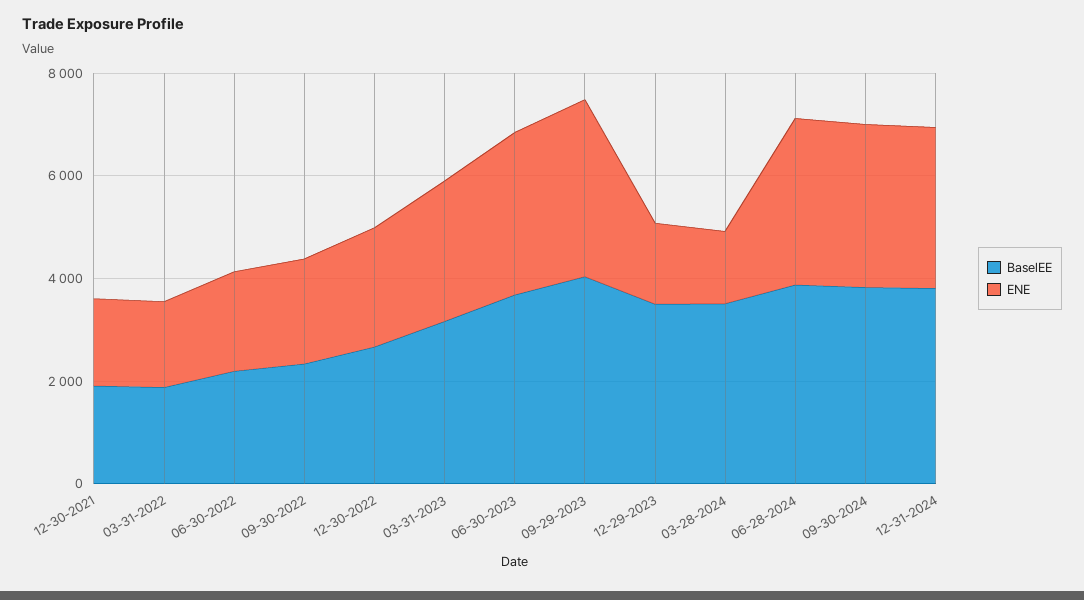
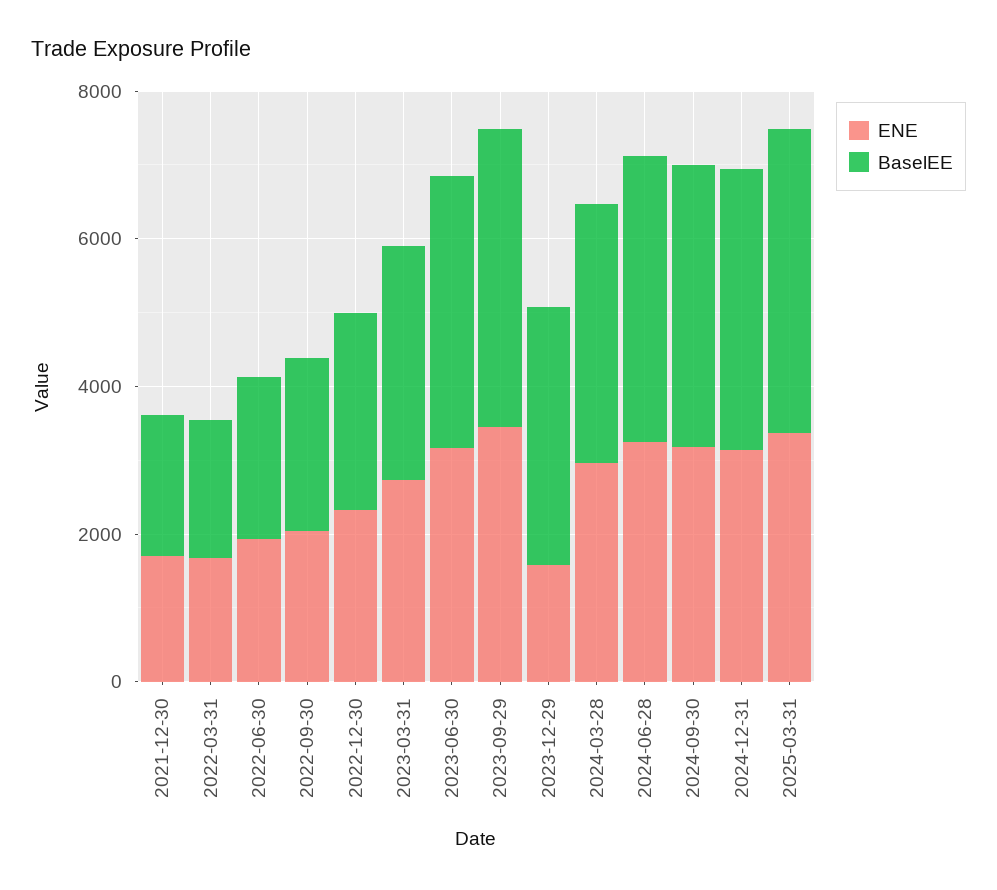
ENE, 03-28-2024: 1500 -> 3000
ENE, 2025-03-31: none -> 3500
BaselEE, 2025-03-31: none -> 4000

